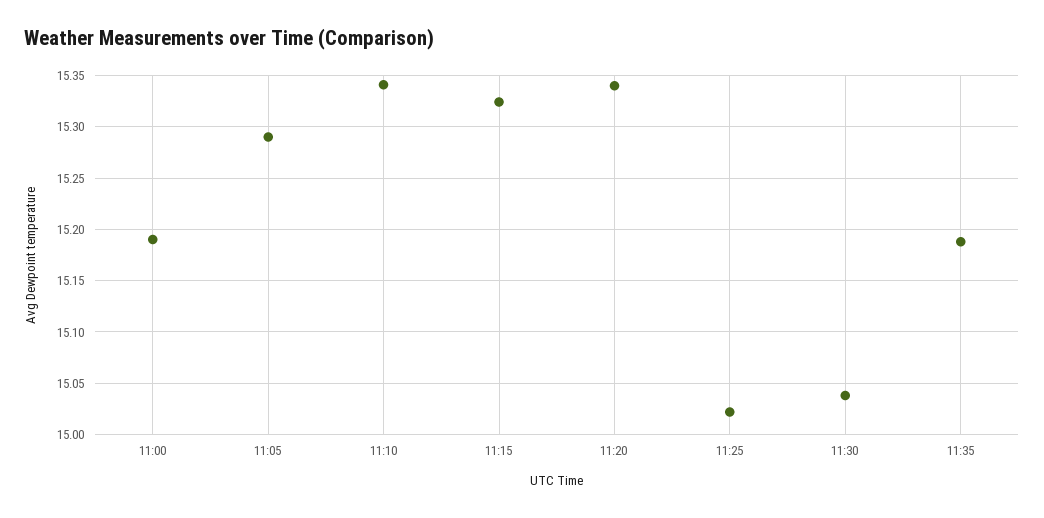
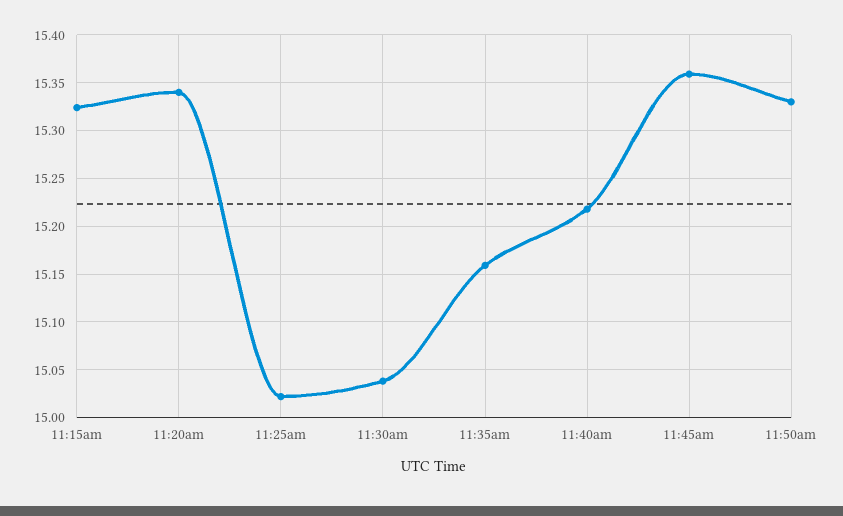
11:00: 15.19 -> none
11:05: 15.29 -> none
11:10: 15.34 -> none
11:35: 15.19 -> 15.16
11:40am: none -> 15.22
11:45am: none -> 15.36
11:50am: none -> 15.33

